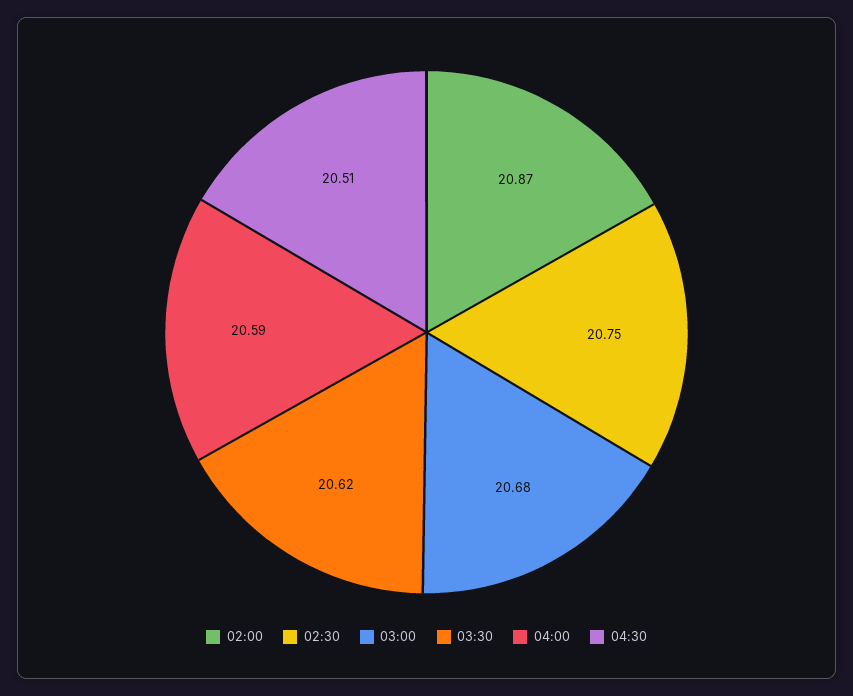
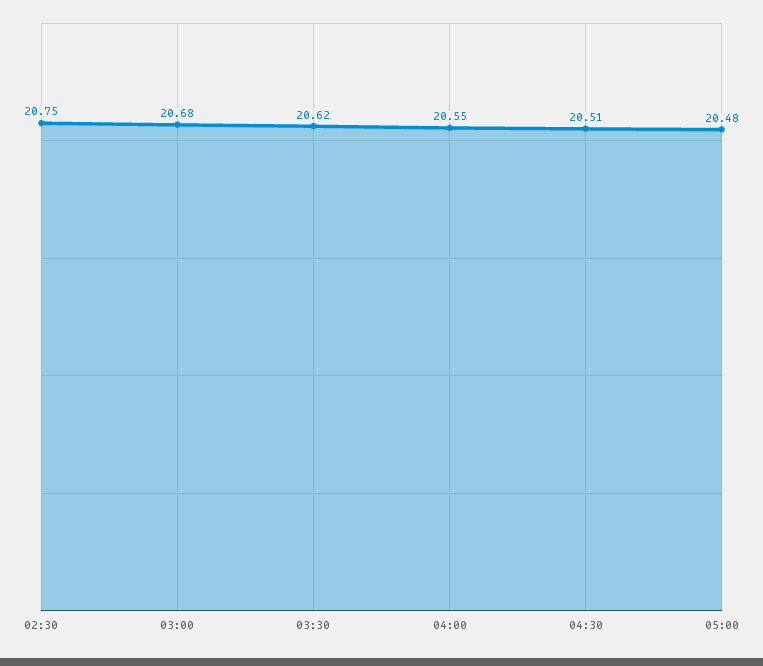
02:00: 20.87 -> none
04:00: 20.59 -> 20.55
05:00: none -> 20.48

